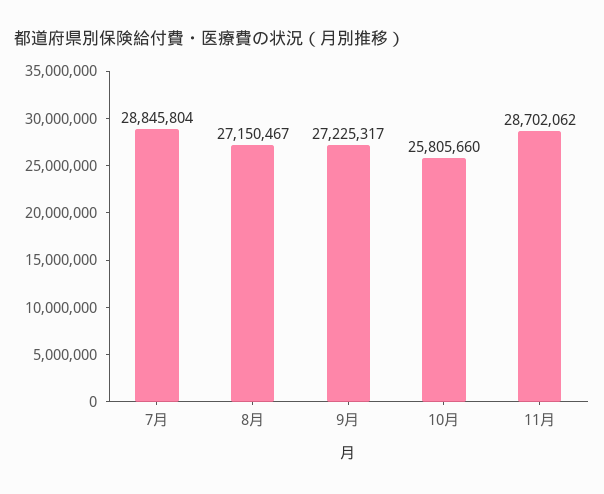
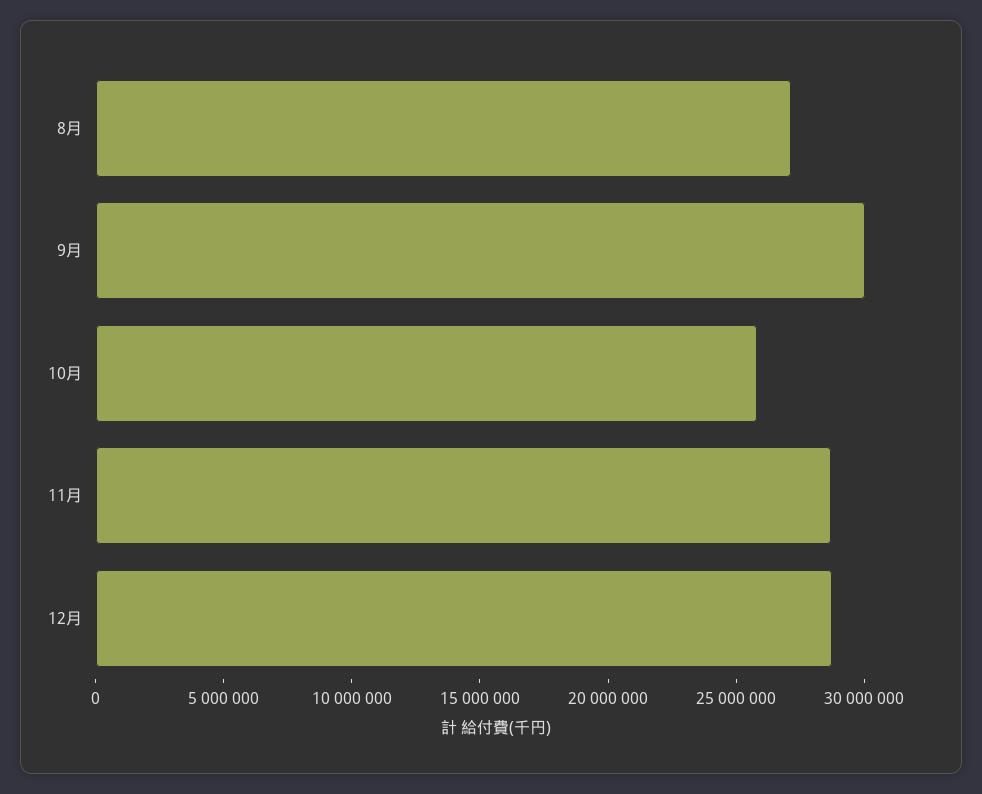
7月: 28845804 -> none
9月: 27225317 -> 30000000
12月: none -> 29000000

